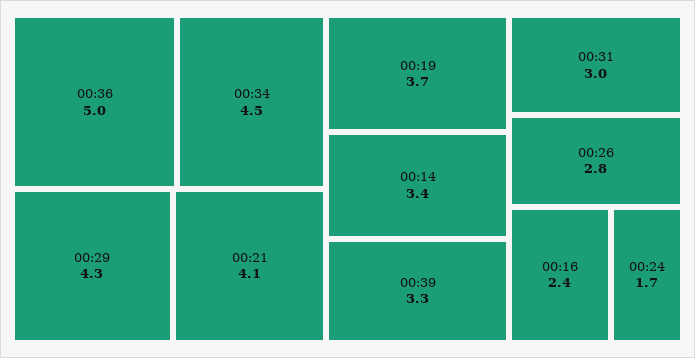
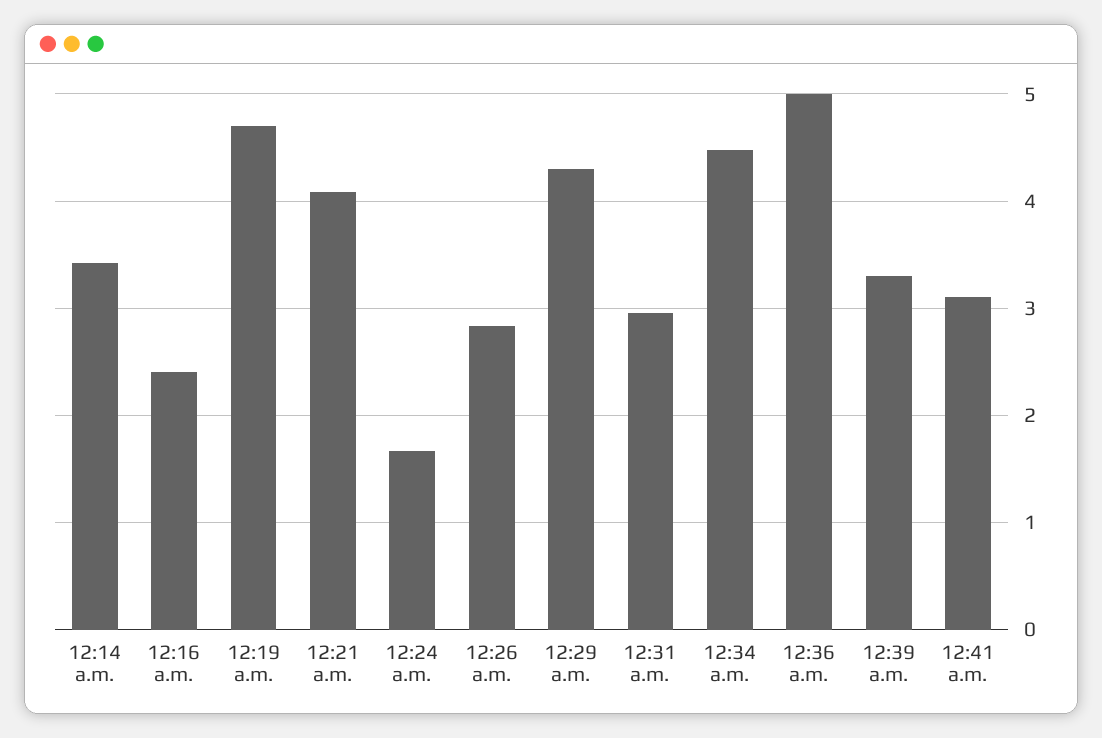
00:19: 3.7 -> 4.7
12:41 a.m.: none -> 3.1

